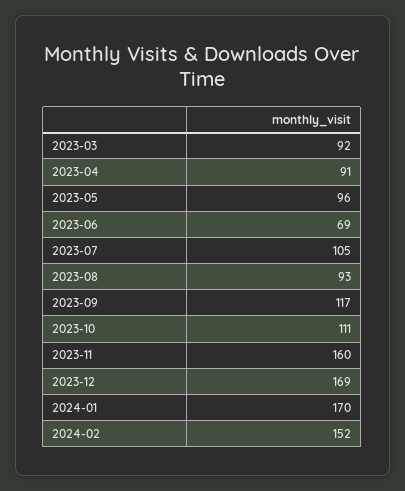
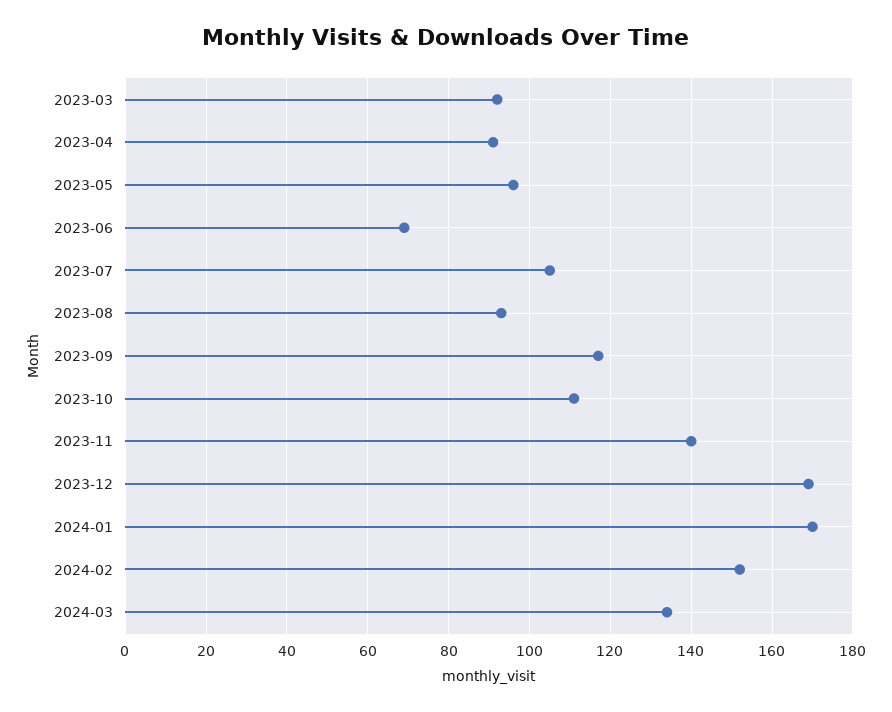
2023-11: 160 -> 140
2024-03: none -> 135

